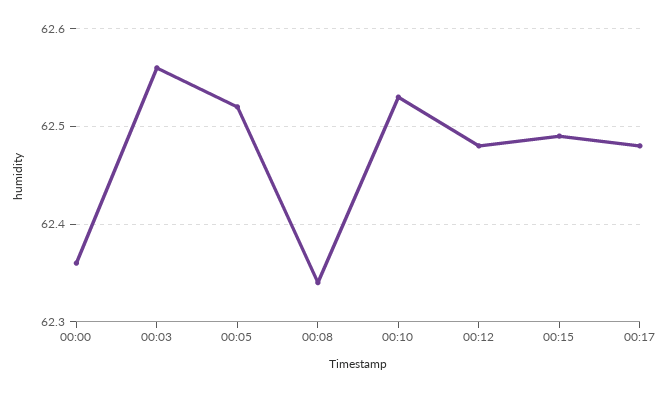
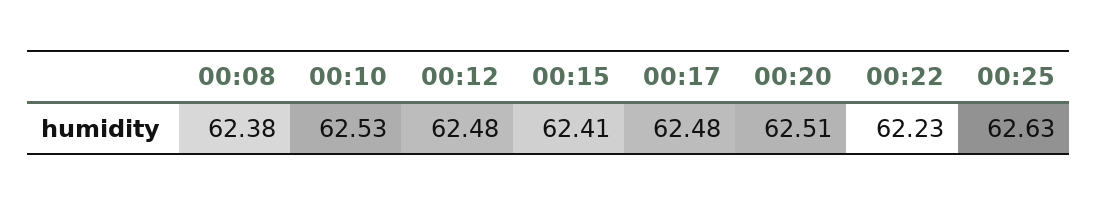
00:00: 62.36 -> none
00:03: 62.56 -> none
00:05: 62.52 -> none
00:08: 62.34 -> 62.38
00:15: 62.49 -> 62.41
00:20: none -> 62.51
00:22: none -> 62.23
00:25: none -> 62.63

